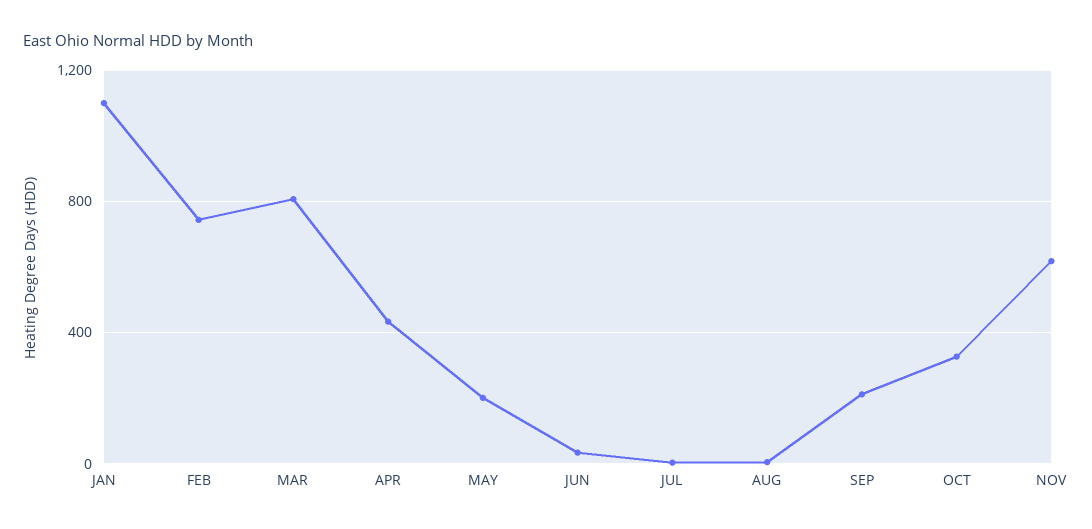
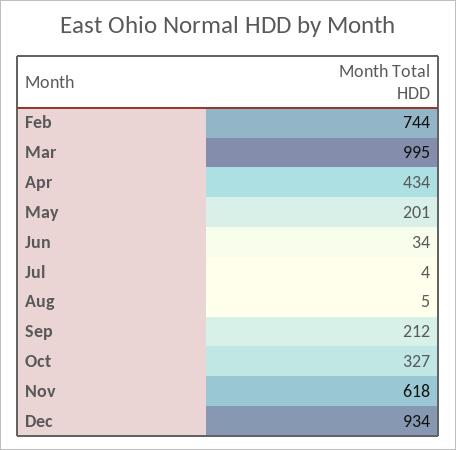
JAN: 1100 -> none
MAR: 800 -> 995
Dec: none -> 934

